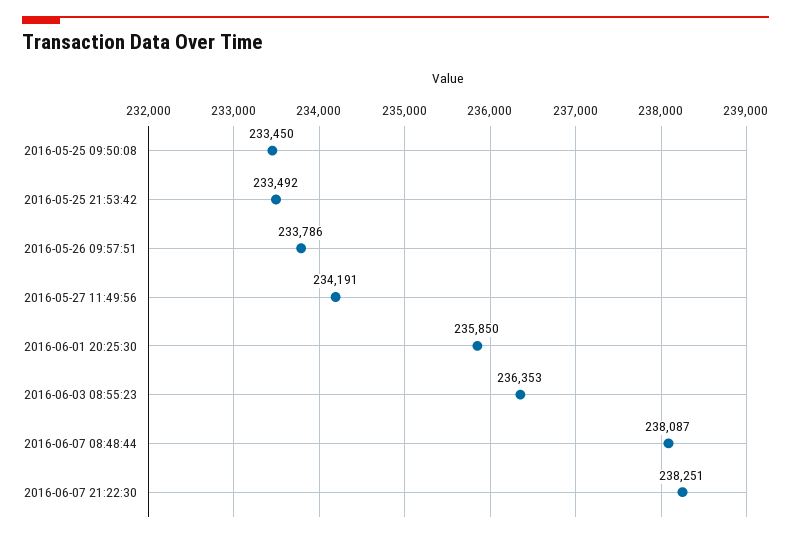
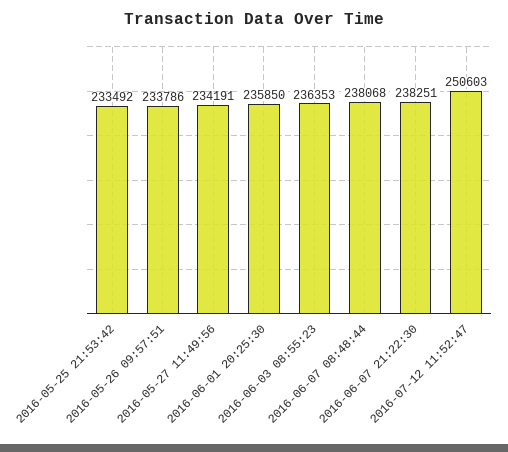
2016-05-25 09:50:08: 233450 -> none
2016-06-07 08:48:44: 238087 -> 238068
2016-07-12 11:52:47: none -> 250603

